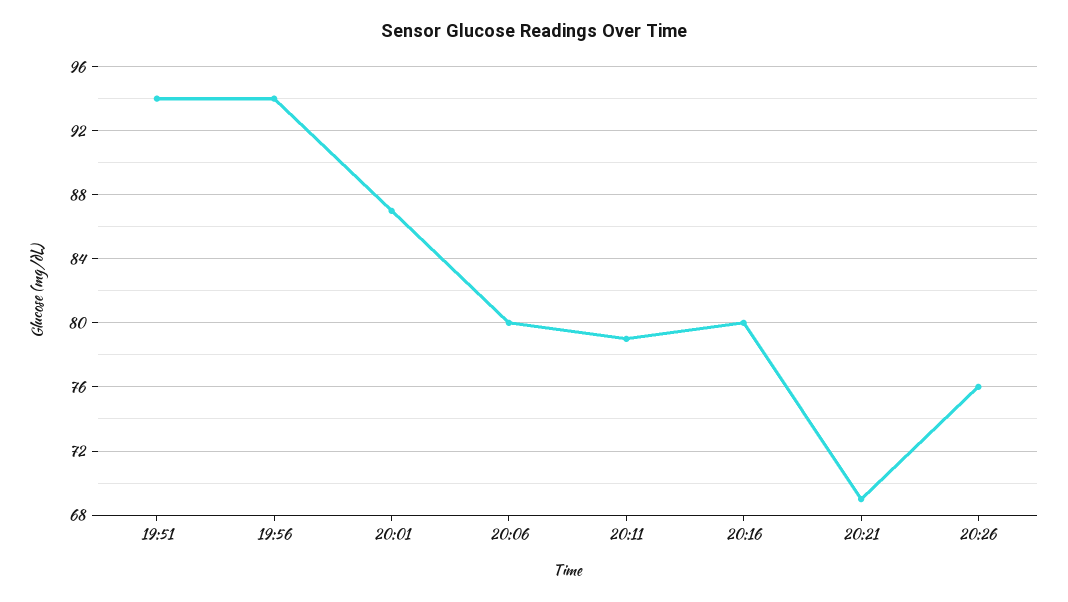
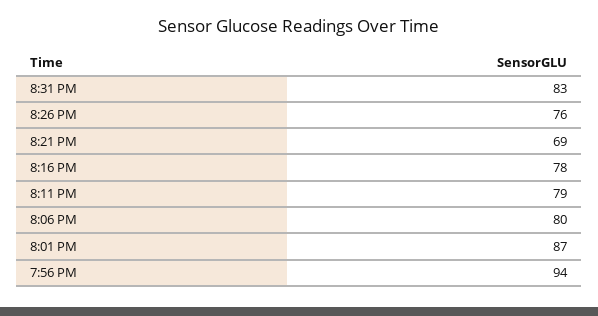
19:51: 94 -> none
20:16: 80 -> 78
8:31 PM: none -> 83

